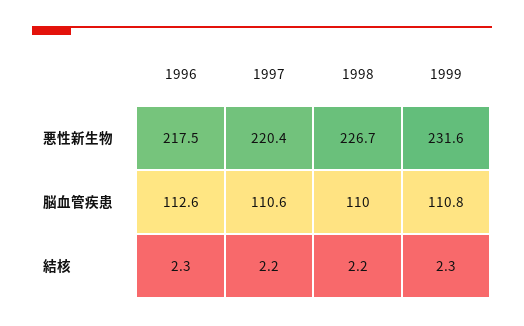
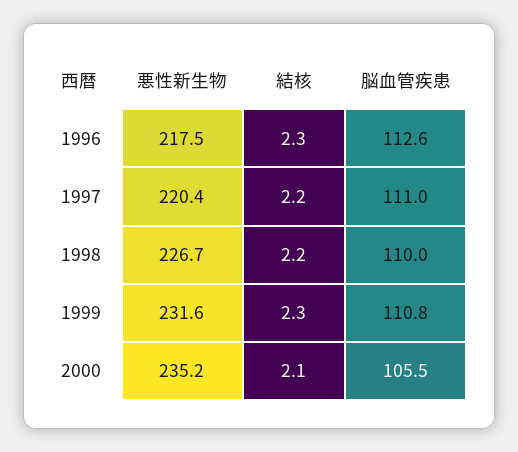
1997, 脳血管疾患: 110.6 -> 111
2000, 悪性新生物: none -> 235.2
2000, 結核: none -> 2.1
2000, 脳血管疾患: none -> 105.5

